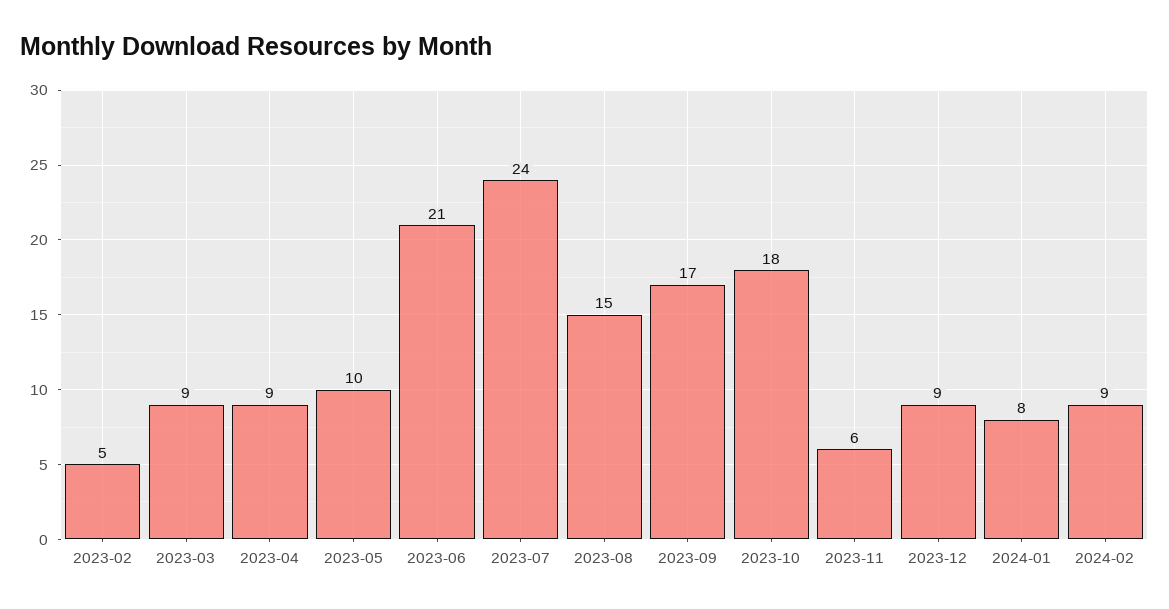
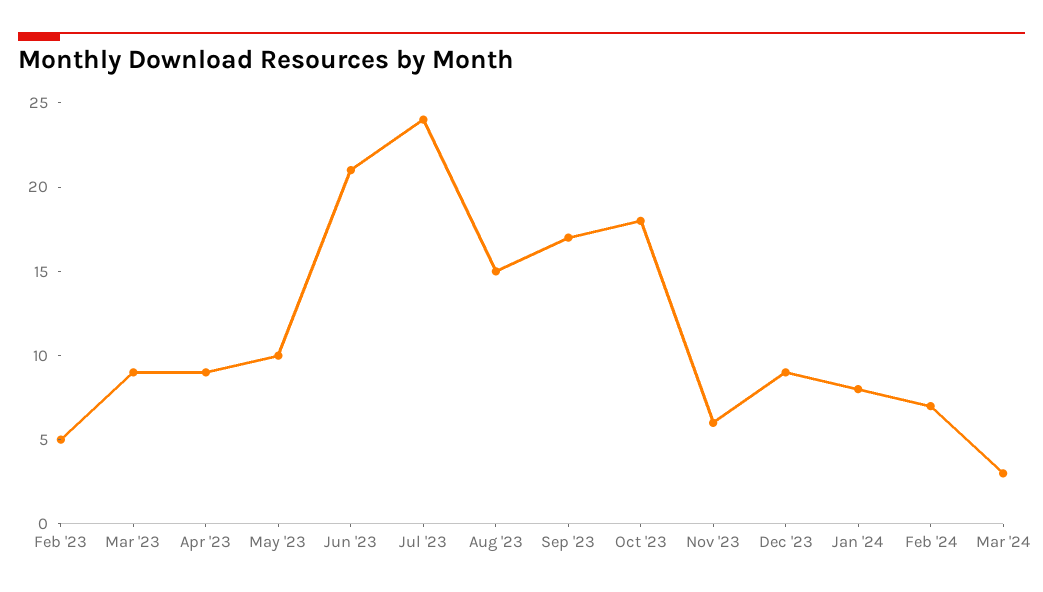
2024-02: 9 -> 7
Mar '24: none -> 3

